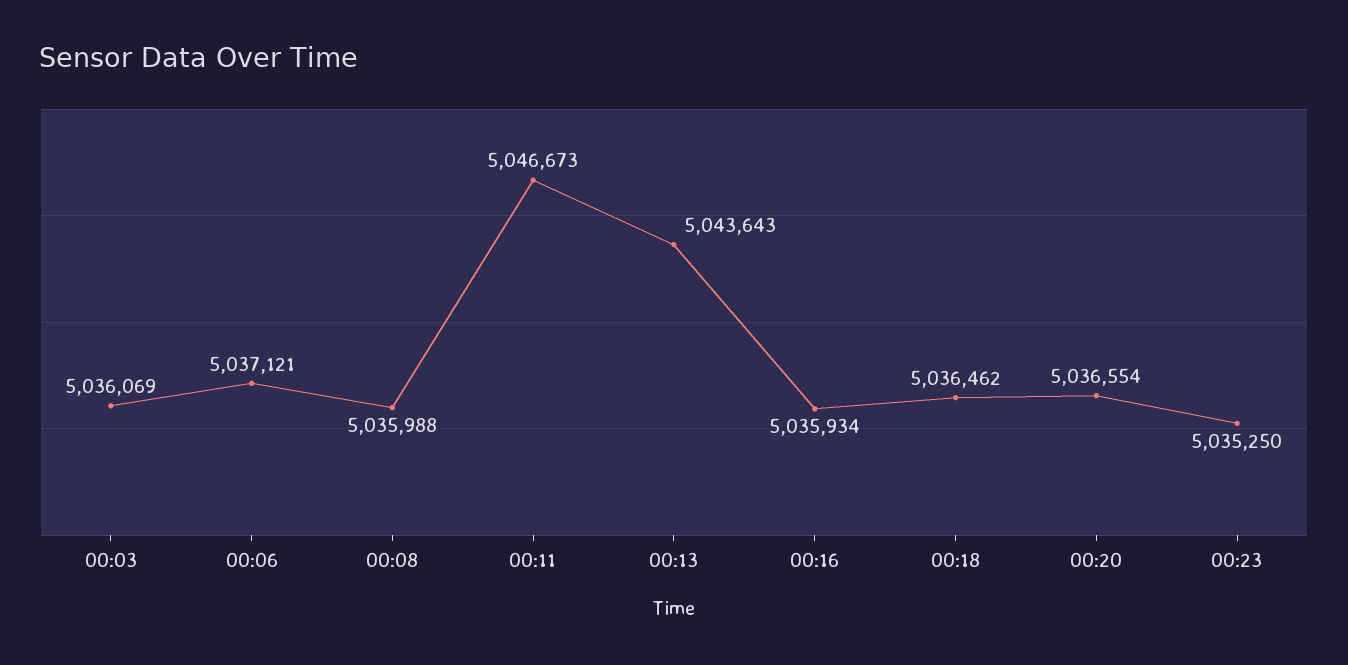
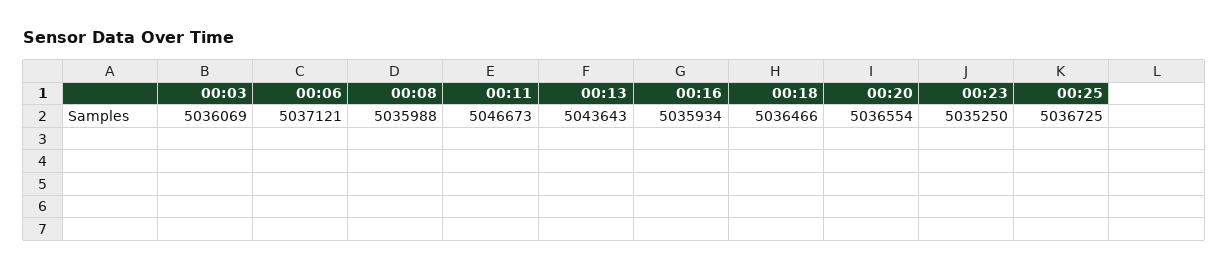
00:18: 5036462 -> 5036466
00:25: none -> 5036725

